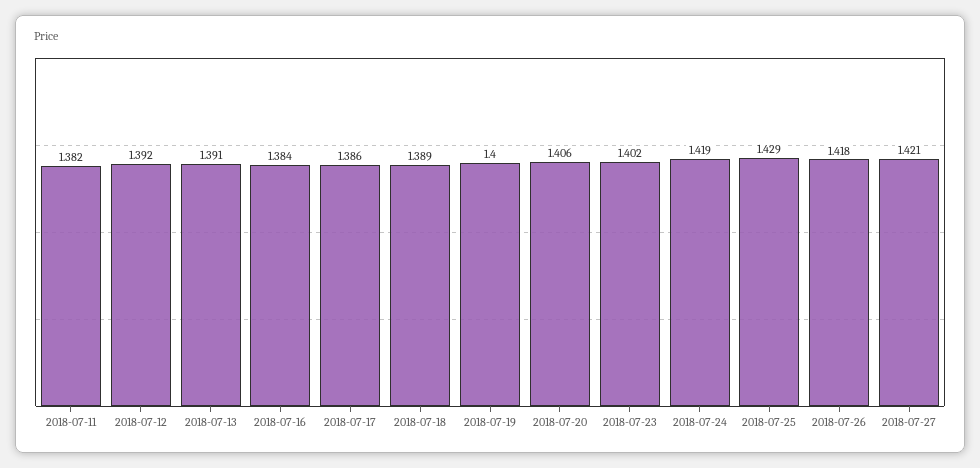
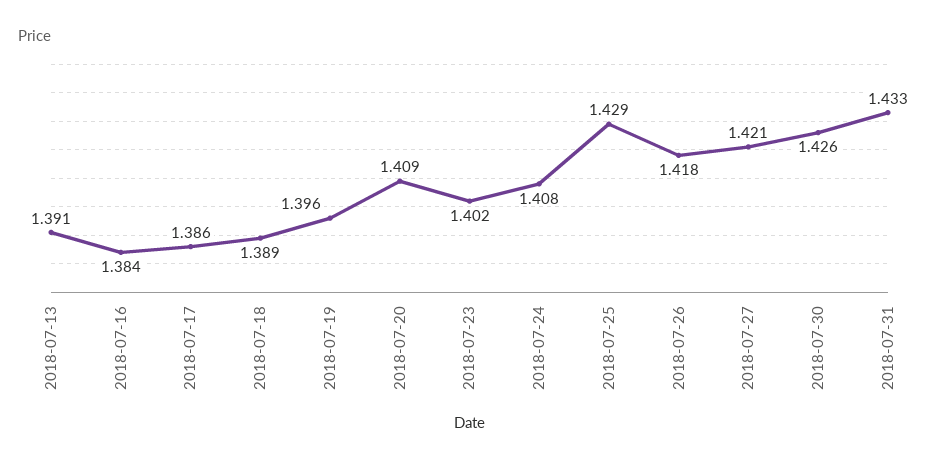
2018-07-11: 1.382 -> none
2018-07-12: 1.392 -> none
2018-07-19: 1.4 -> 1.396
2018-07-20: 1.406 -> 1.409
2018-07-24: 1.419 -> 1.408
2018-07-30: none -> 1.426
2018-07-31: none -> 1.433

